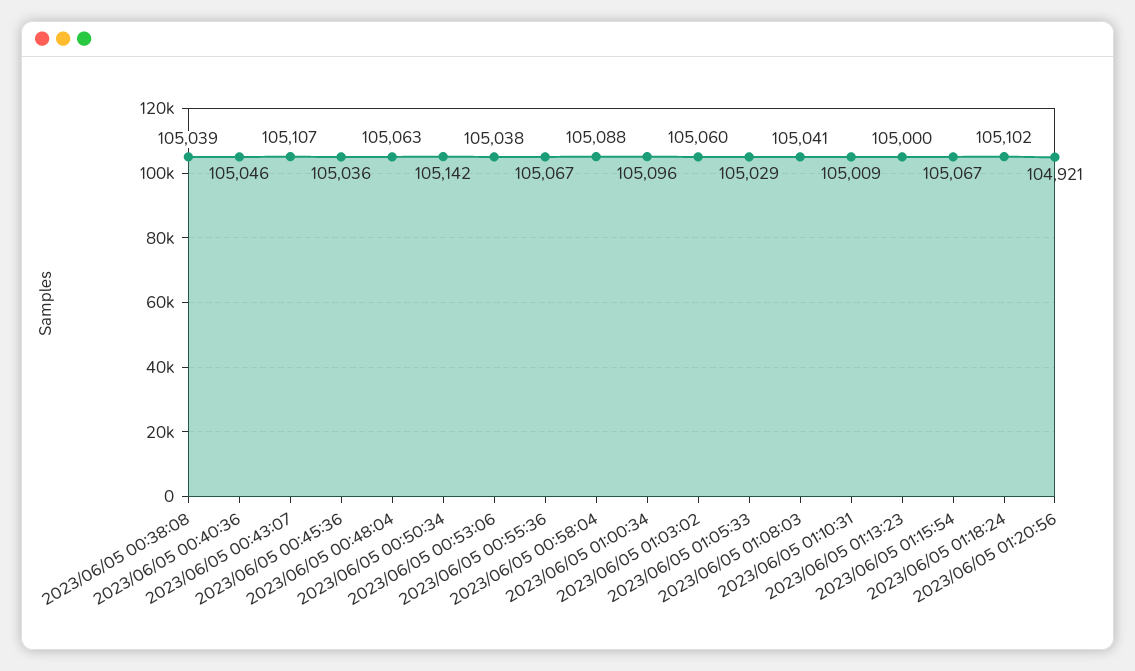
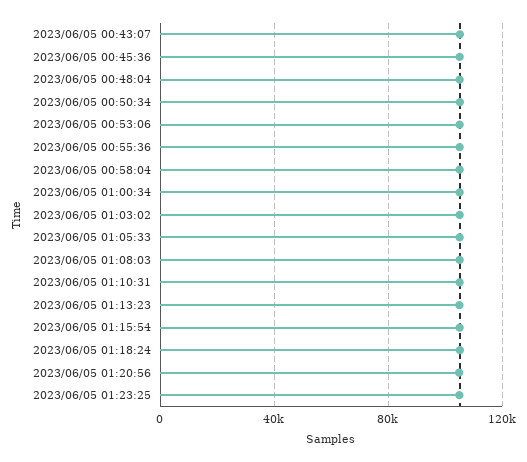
2023/06/05 00:38:08: 105039 -> none
2023/06/05 00:40:36: 105046 -> none
2023/06/05 01:23:25: none -> 105000

